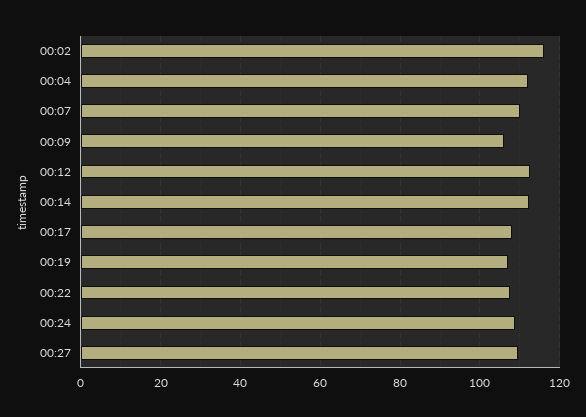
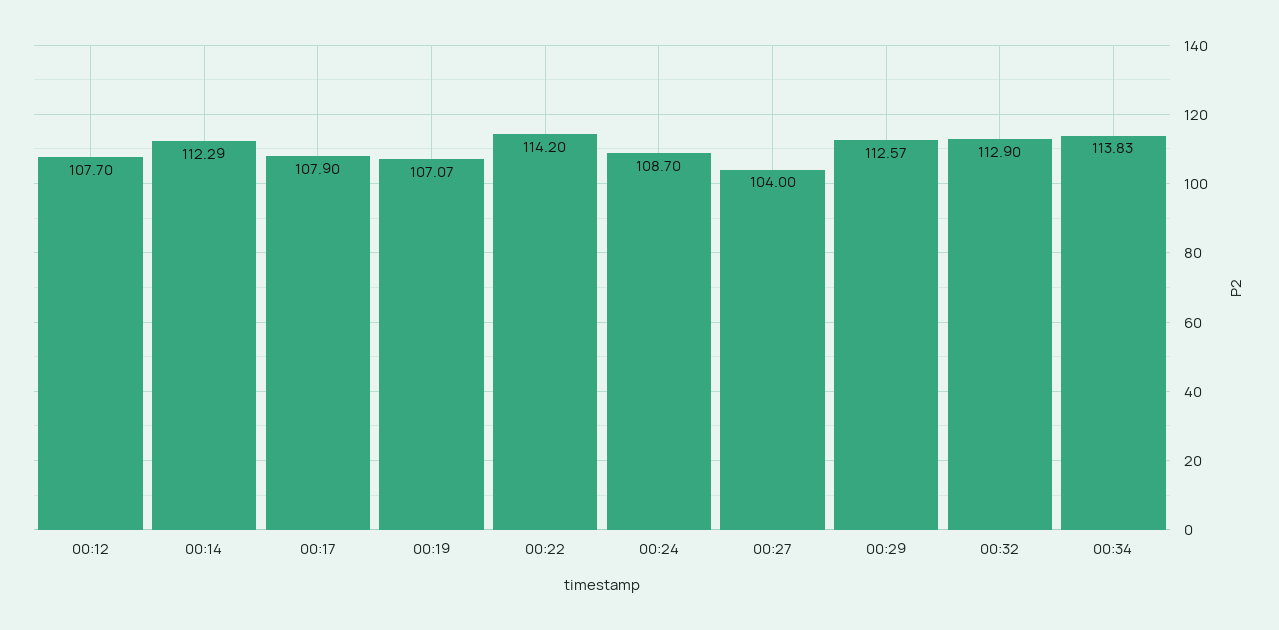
00:02: 116 -> none
00:04: 112 -> none
00:07: 110 -> none
00:09: 106 -> none
00:12: 112 -> 107.7
00:22: 108 -> 114.2
00:27: 110 -> 104
00:29: none -> 112.57
00:32: none -> 112.9
00:34: none -> 113.83

